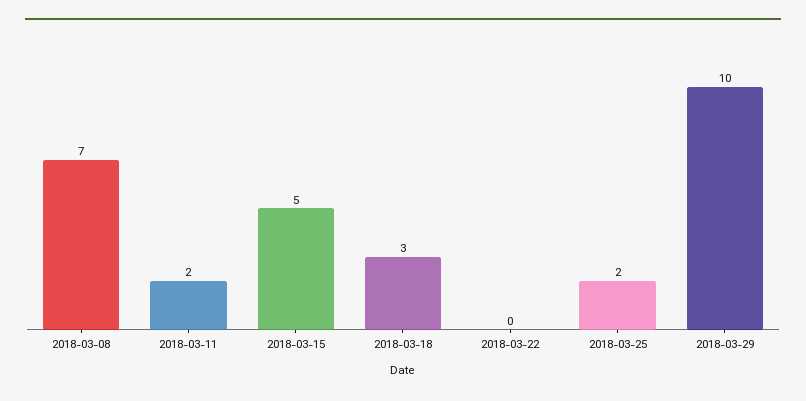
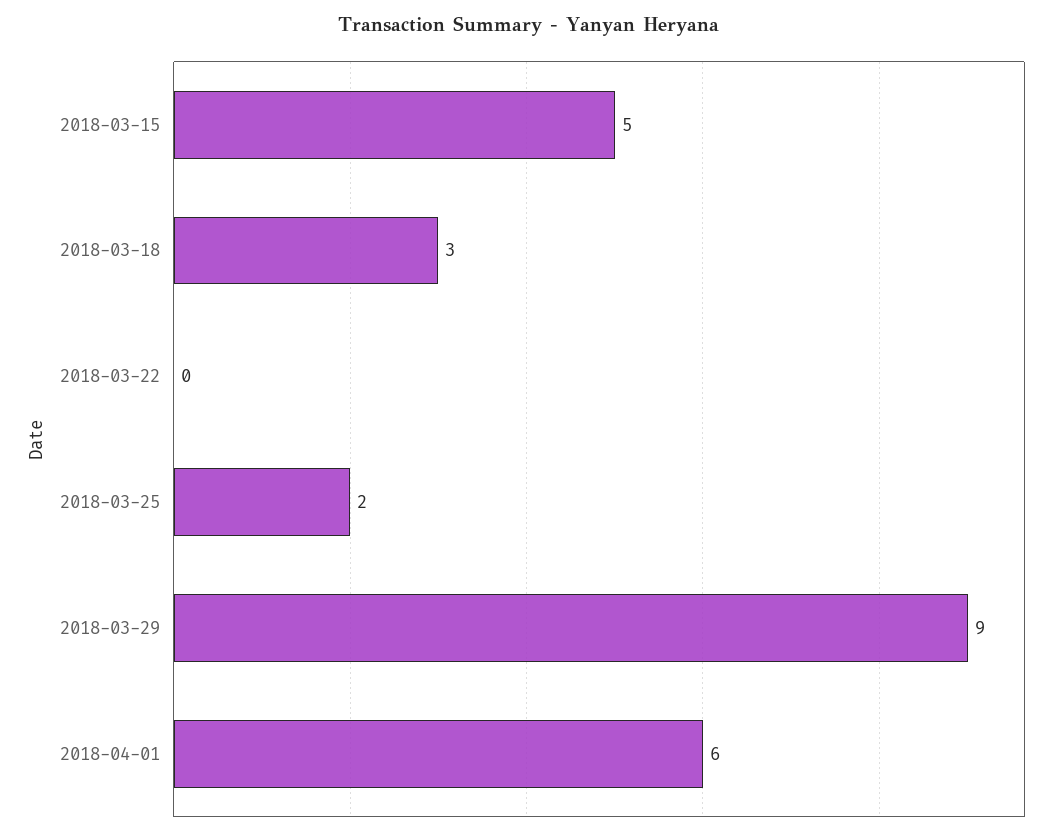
2018-03-08: 7 -> none
2018-03-11: 2 -> none
2018-03-29: 10 -> 9
2018-04-01: none -> 6

